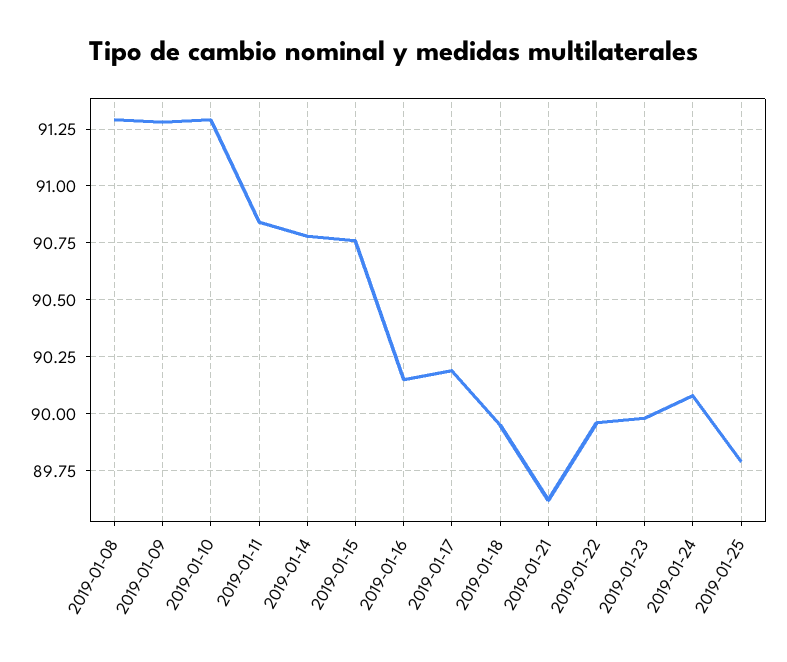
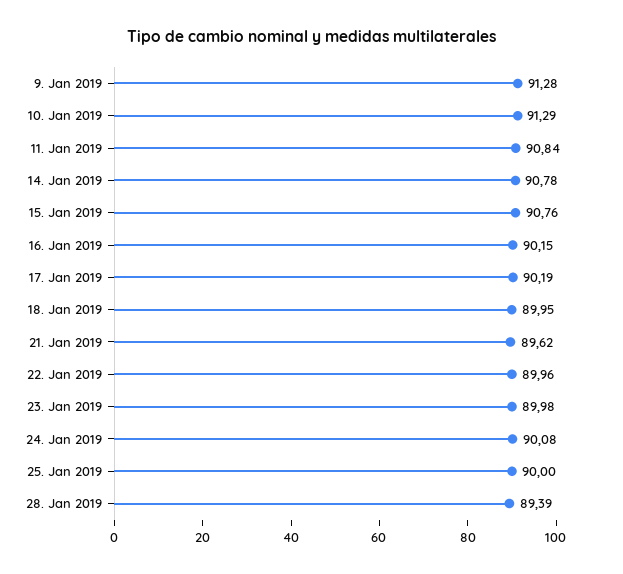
2019-01-08: 91.3 -> none
2019-01-25: 89.8 -> 90
28. Jan 2019: none -> 89.39

